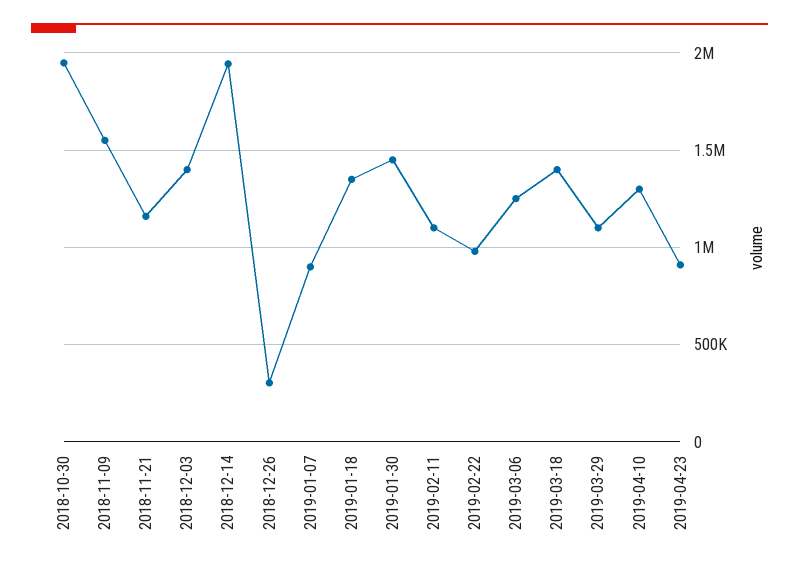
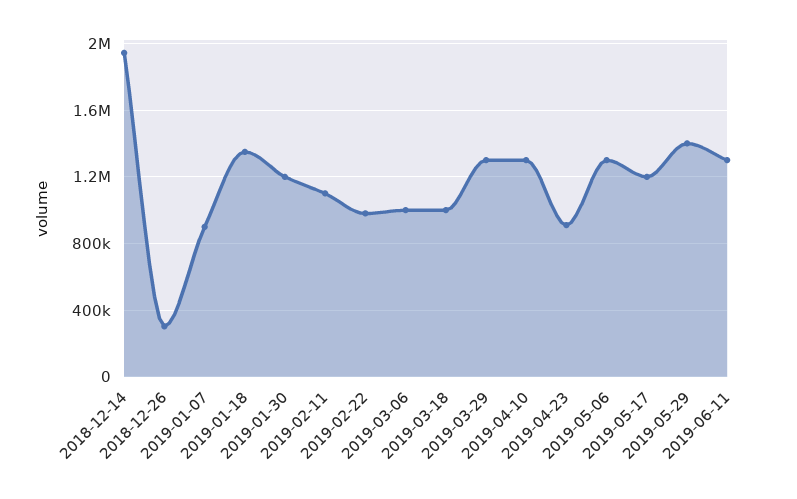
2018-10-30: 1950000 -> none
2018-11-09: 1550000 -> none
2018-11-21: 1150000 -> none
2018-12-03: 1400000 -> none
2019-01-30: 1450000 -> 1200000
2019-03-06: 1250000 -> 1000000
2019-03-18: 1400000 -> 1000000
2019-03-29: 1100000 -> 1300000
2019-05-06: none -> 1300000
2019-05-17: none -> 1200000
2019-05-29: none -> 1400000
2019-06-11: none -> 1300000

